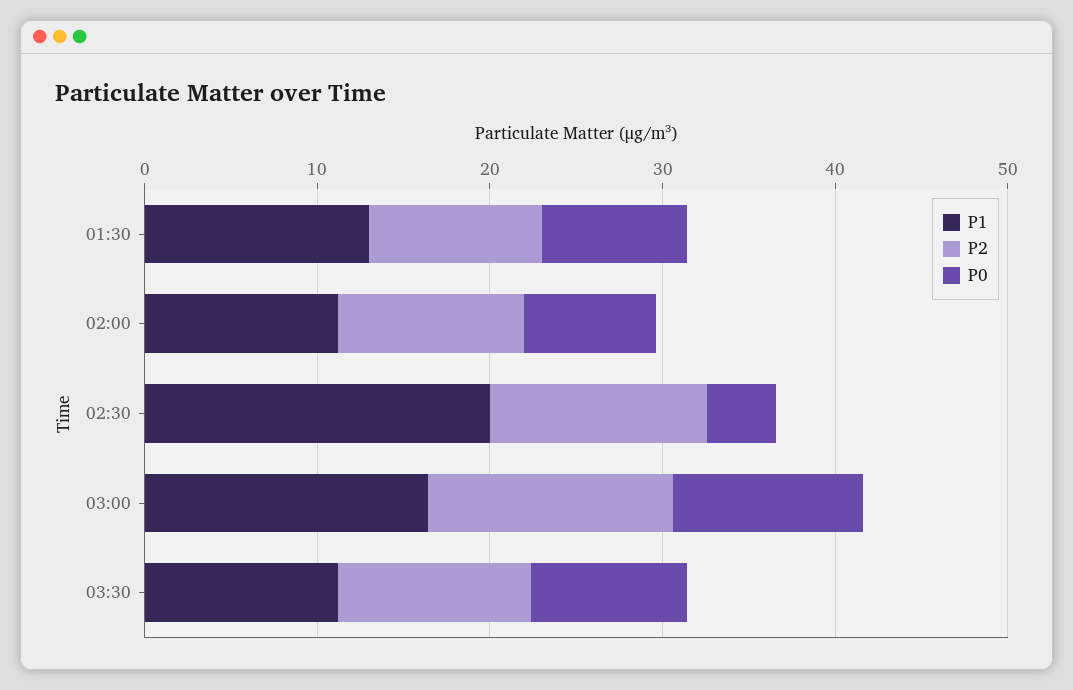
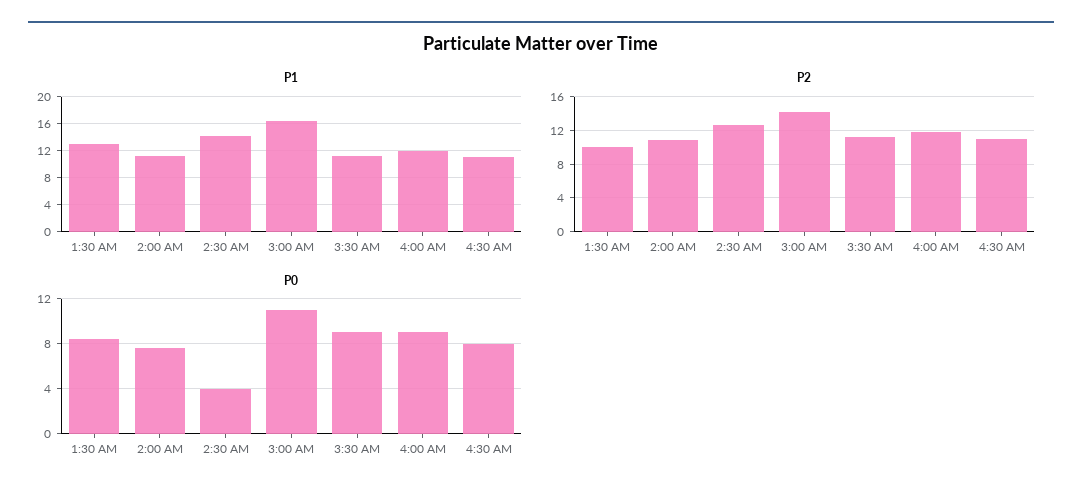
P1, 02:30: 20 -> 14
P1, 4:00 AM: none -> 12
P1, 4:30 AM: none -> 11
P2, 4:00 AM: none -> 12
P2, 4:30 AM: none -> 11
P0, 4:00 AM: none -> 9
P0, 4:30 AM: none -> 8

